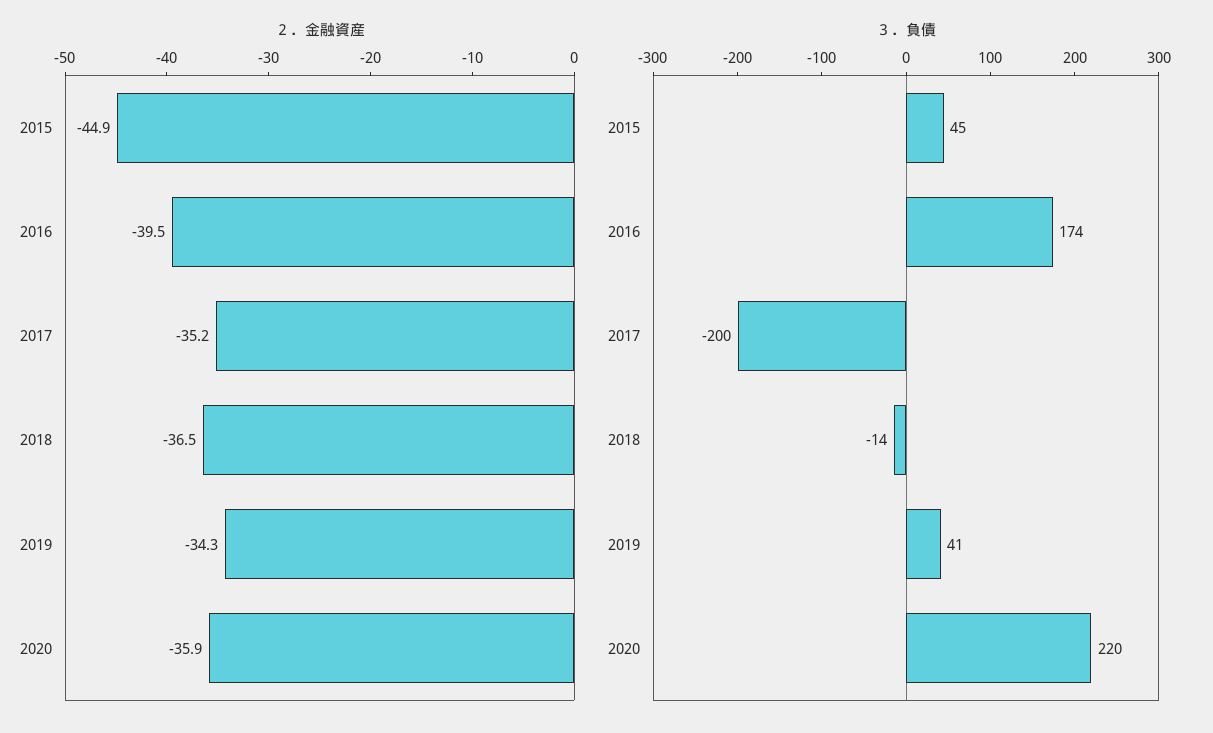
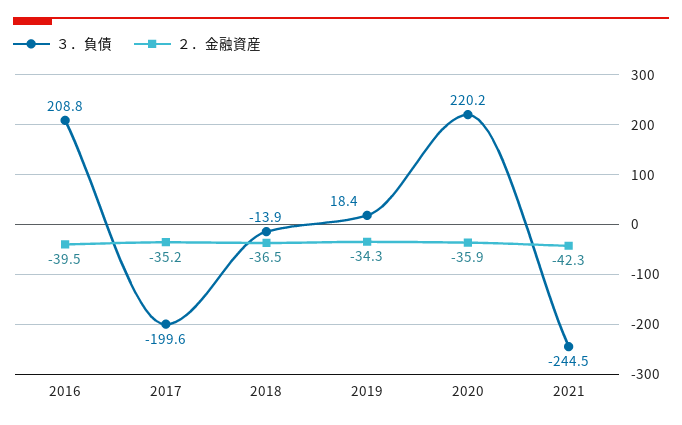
２．金融資産, 2015: -44.9 -> none
３．負債, 2015: 45 -> none
３．負債, 2016: 174 -> 208.8
３．負債, 2019: 41 -> 18.4
３．負債, 2021: none -> -244.5
２．金融資産, 2021: none -> -42.3

